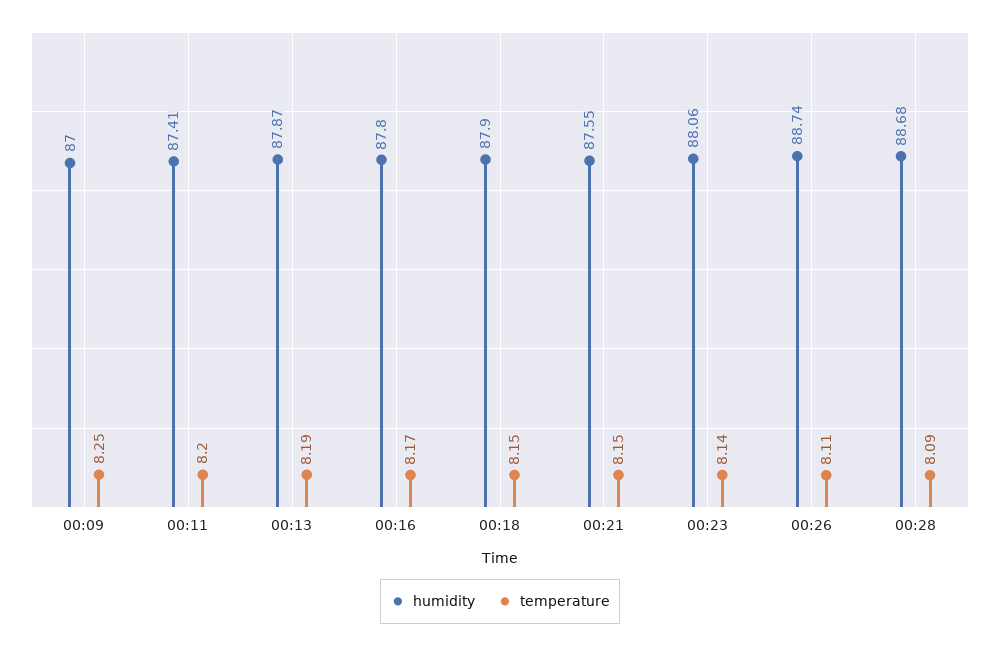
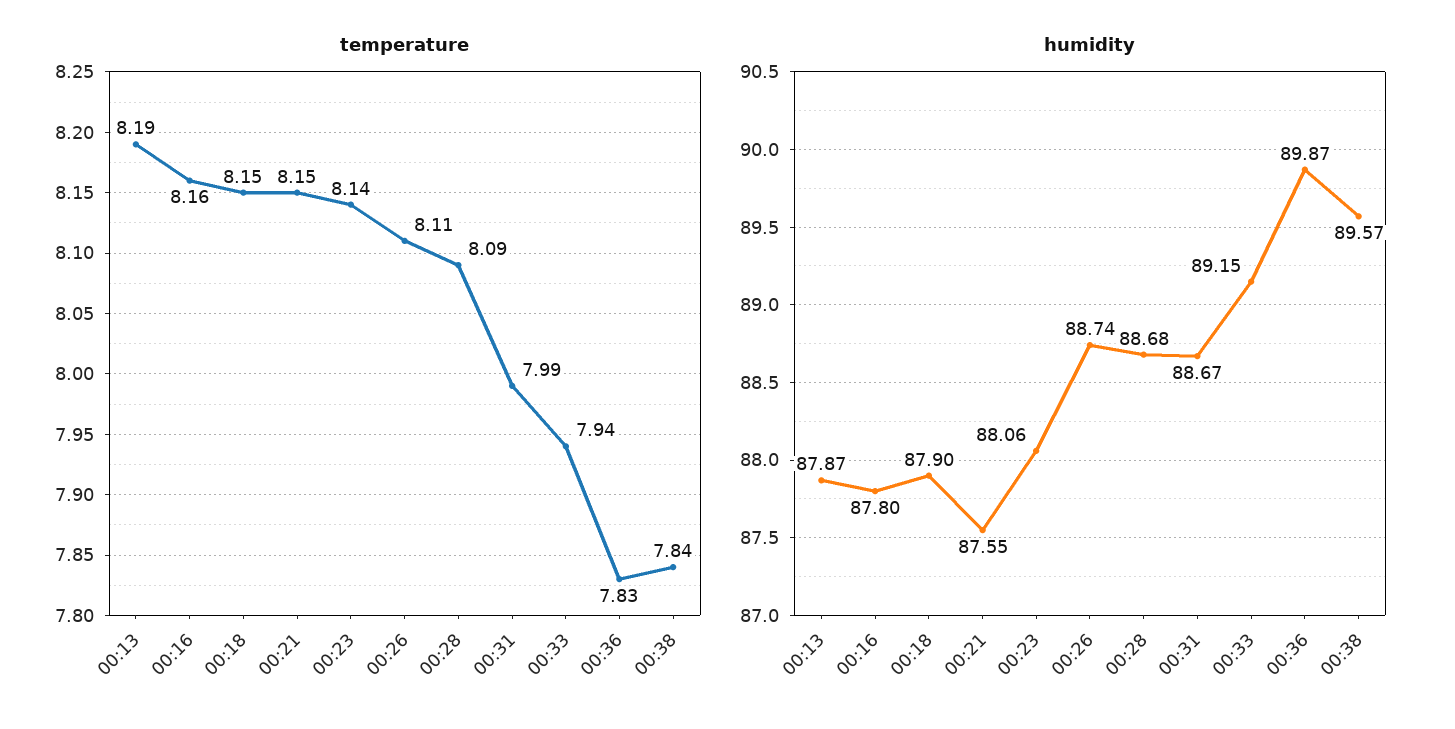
humidity, 00:09: 87 -> none
temperature, 00:09: 8.25 -> none
humidity, 00:11: 87.41 -> none
temperature, 00:11: 8.2 -> none
temperature, 00:16: 8.17 -> 8.16
temperature, 00:31: none -> 7.99
temperature, 00:33: none -> 7.94
temperature, 00:36: none -> 7.83
temperature, 00:38: none -> 7.84
humidity, 00:31: none -> 88.67
humidity, 00:33: none -> 89.15
humidity, 00:36: none -> 89.87
humidity, 00:38: none -> 89.57

